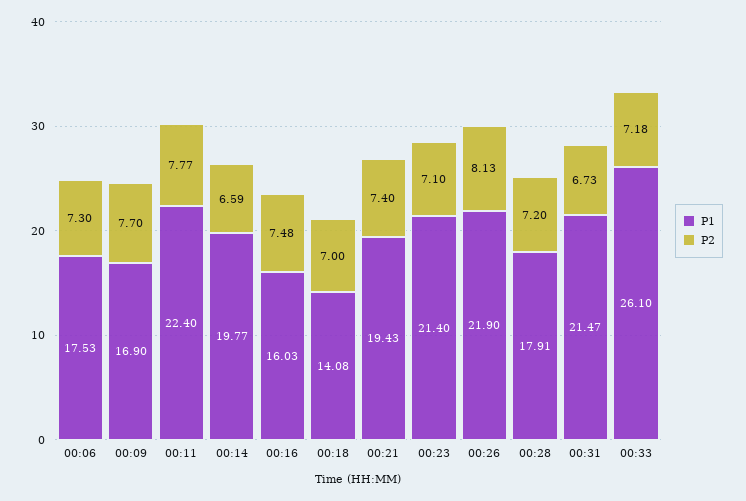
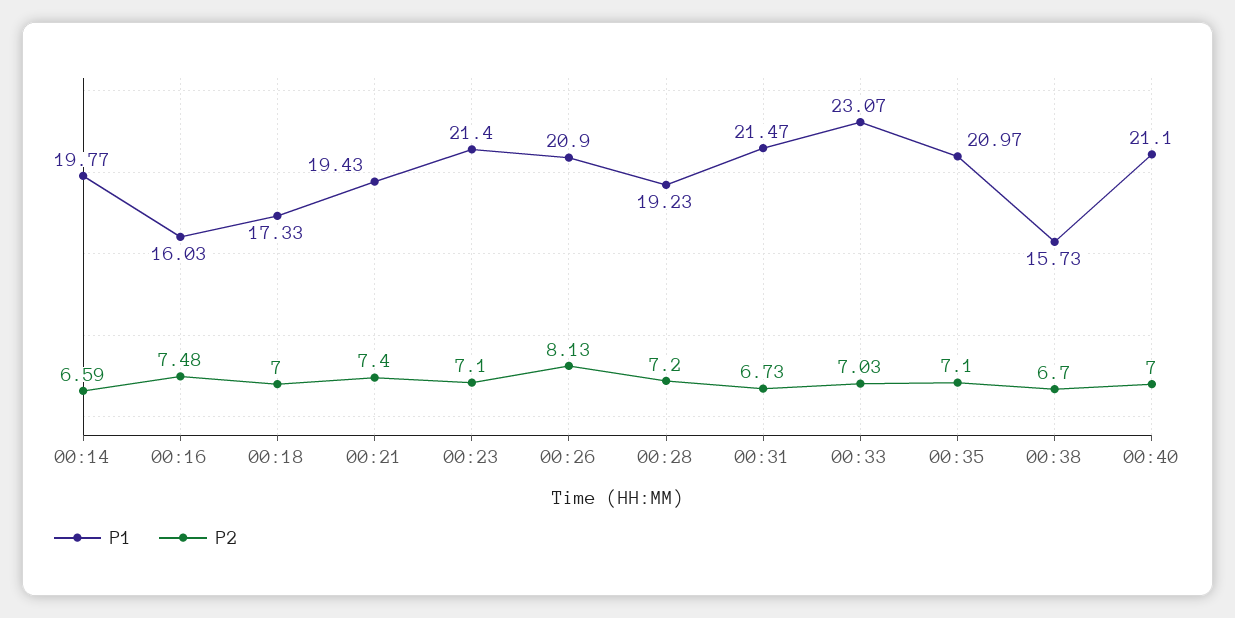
P1, 00:06: 17.53 -> none
P2, 00:06: 7.3 -> none
P1, 00:09: 16.9 -> none
P2, 00:09: 7.7 -> none
P1, 00:11: 22.4 -> none
P2, 00:11: 7.77 -> none
P1, 00:18: 14.08 -> 17.33
P1, 00:26: 21.9 -> 20.9
P1, 00:28: 17.91 -> 19.23
P1, 00:33: 26.1 -> 23.07
P2, 00:33: 7.18 -> 7.03
P1, 00:35: none -> 20.97
P2, 00:35: none -> 7.1
P1, 00:38: none -> 15.73
P2, 00:38: none -> 6.7
P1, 00:40: none -> 21.1
P2, 00:40: none -> 7

